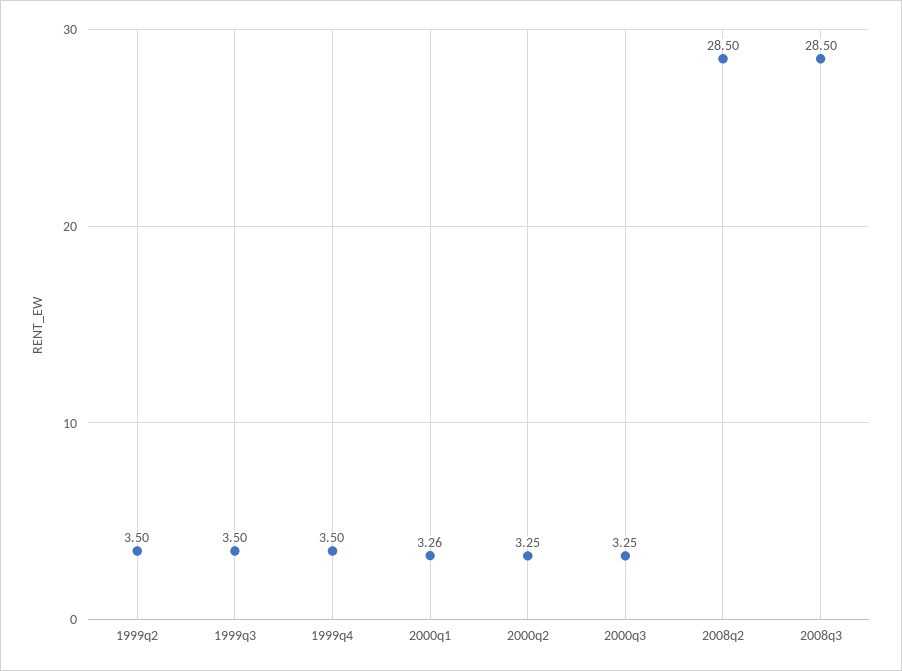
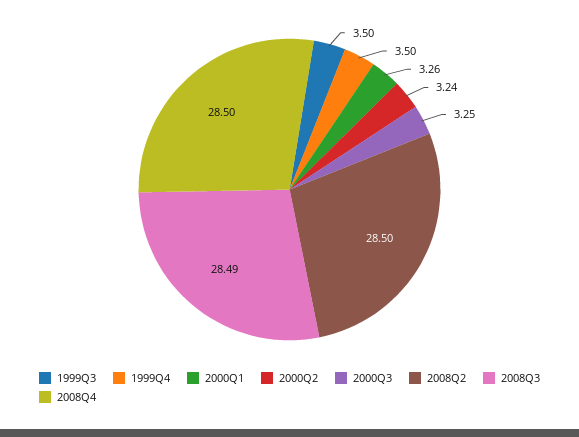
1999q2: 3.5 -> none
2000q2: 3.25 -> 3.24
2008q3: 28.5 -> 28.49
2008Q4: none -> 28.5

